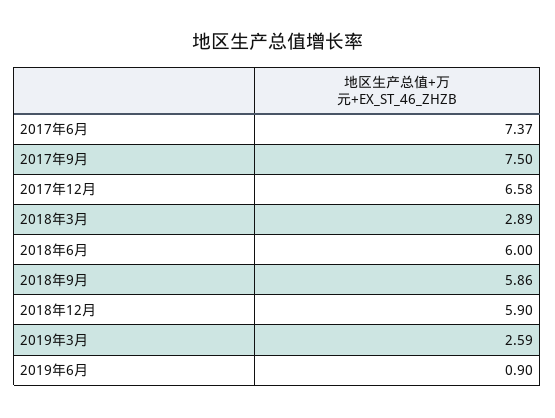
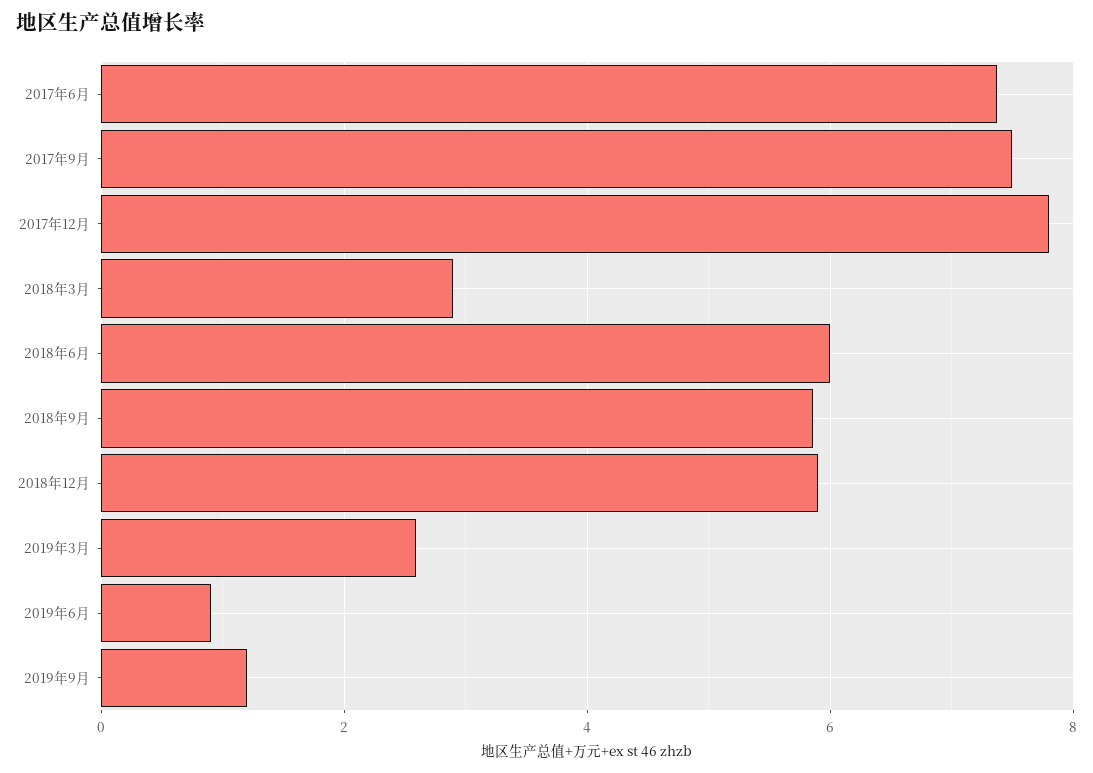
2017年12月: 6.58 -> 7.8
2019年9月: none -> 1.2

